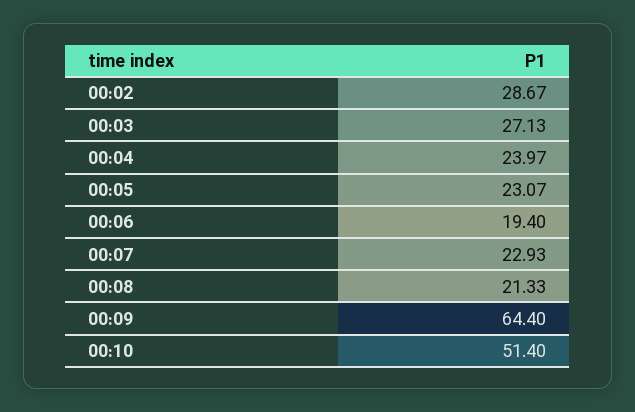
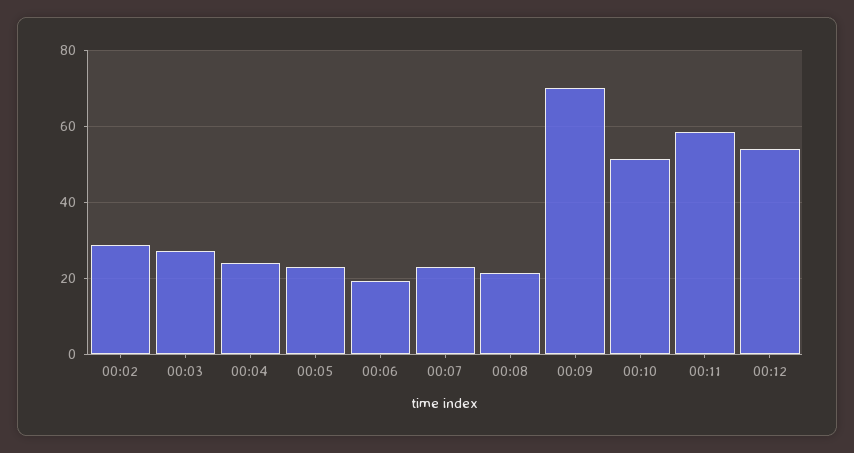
00:09: 64.4 -> 70
00:11: none -> 58
00:12: none -> 54

